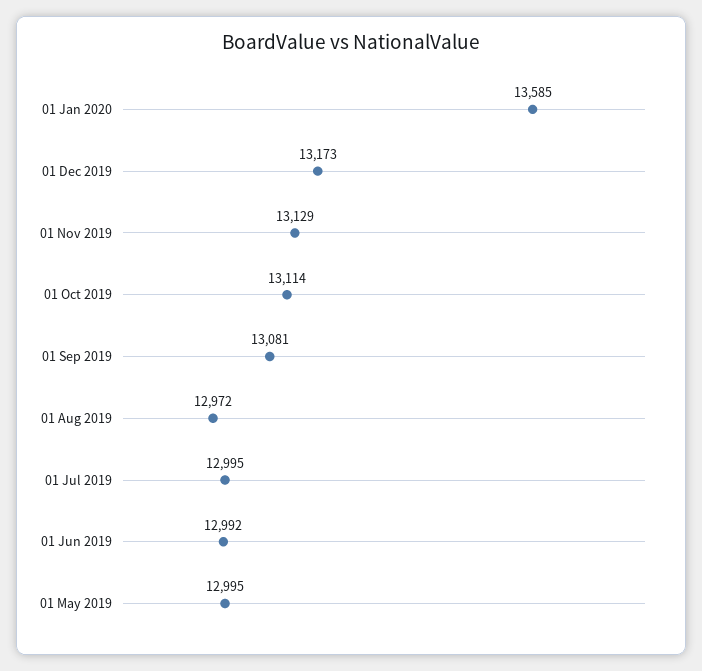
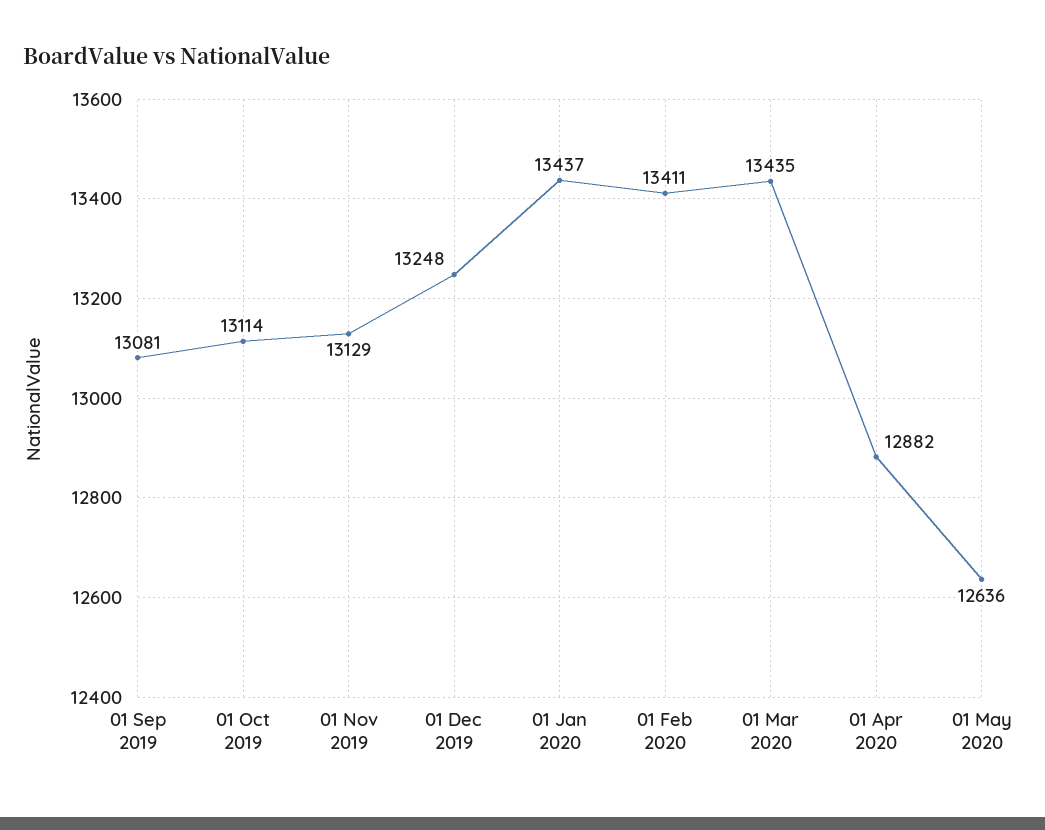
01 Jan 2020: 13585 -> 13437
01 Dec 2019: 13173 -> 13248
01 Aug 2019: 12972 -> none
01 Jul 2019: 12995 -> none
01 Jun 2019: 12992 -> none
01 May 2019: 12995 -> none
01 Feb 2020: none -> 13411
01 Mar 2020: none -> 13435
01 Apr 2020: none -> 12882
01 May 2020: none -> 12636

